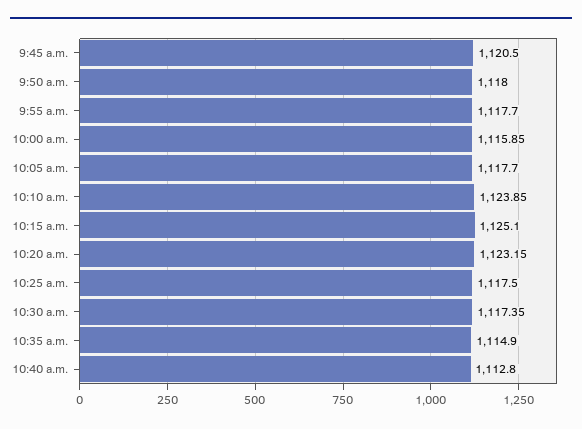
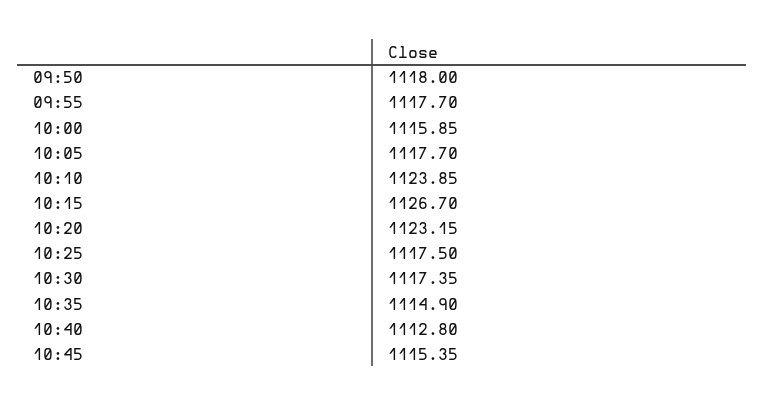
9:45 a.m.: 1120.5 -> none
10:15 a.m.: 1125.1 -> 1126.7
10:45: none -> 1115.35

